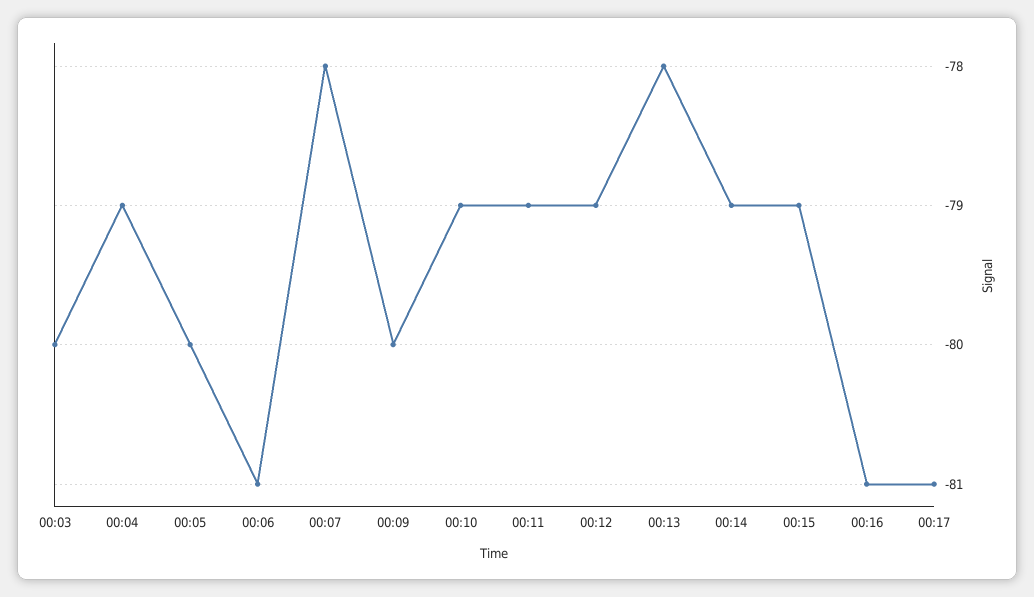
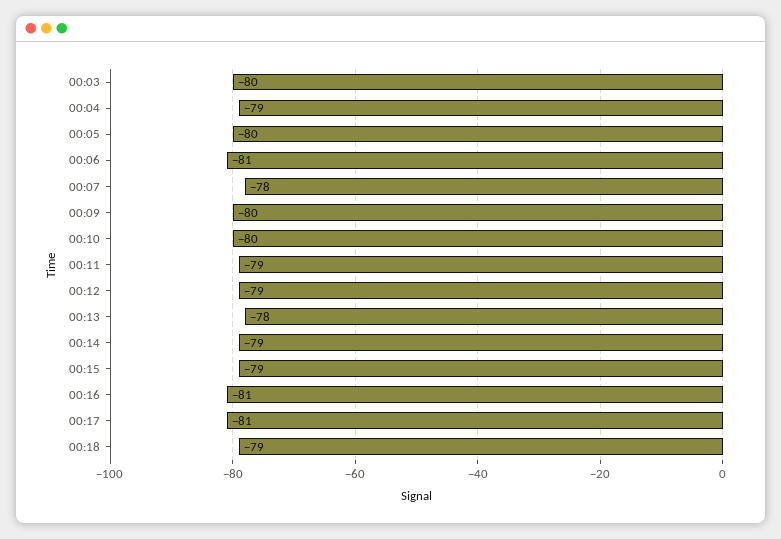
00:10: -79 -> -80
00:18: none -> -79

